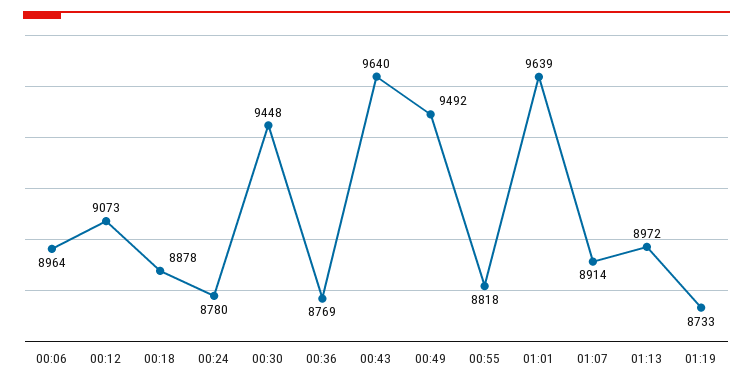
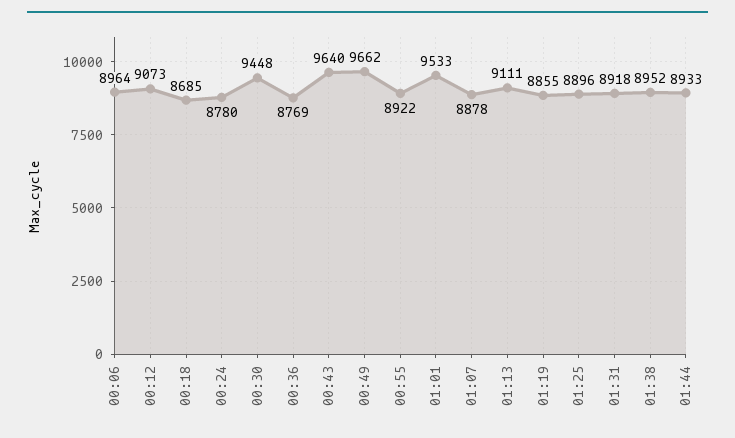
00:18: 8878 -> 8685
00:49: 9492 -> 9662
00:55: 8818 -> 8922
01:01: 9639 -> 9533
01:07: 8914 -> 8878
01:13: 8972 -> 9111
01:19: 8733 -> 8855
01:25: none -> 8896
01:31: none -> 8918
01:38: none -> 8952
01:44: none -> 8933

